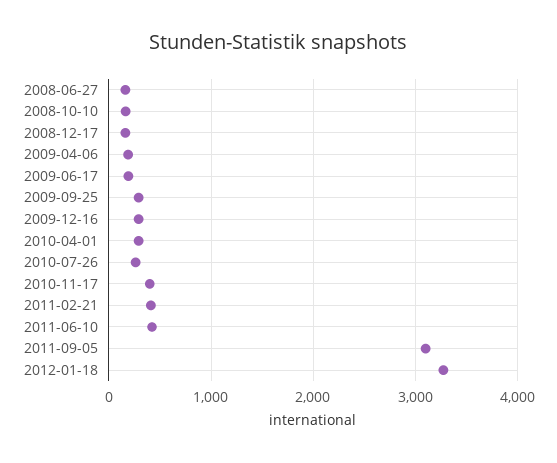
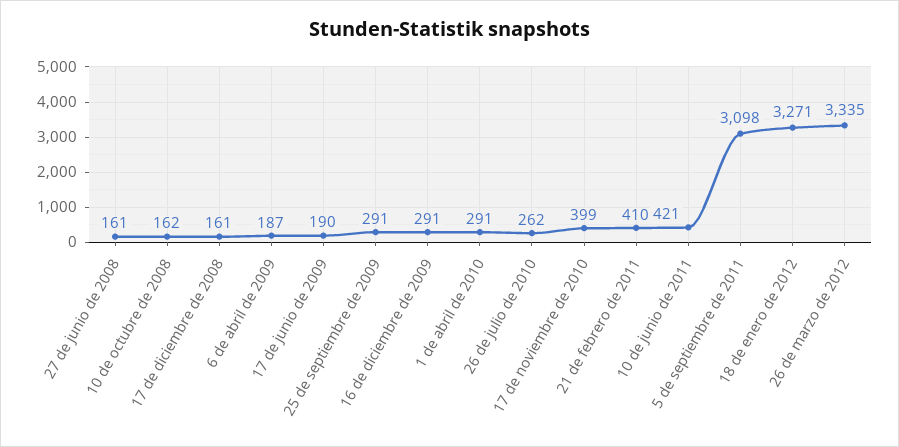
26 de marzo de 2012: none -> 3335

